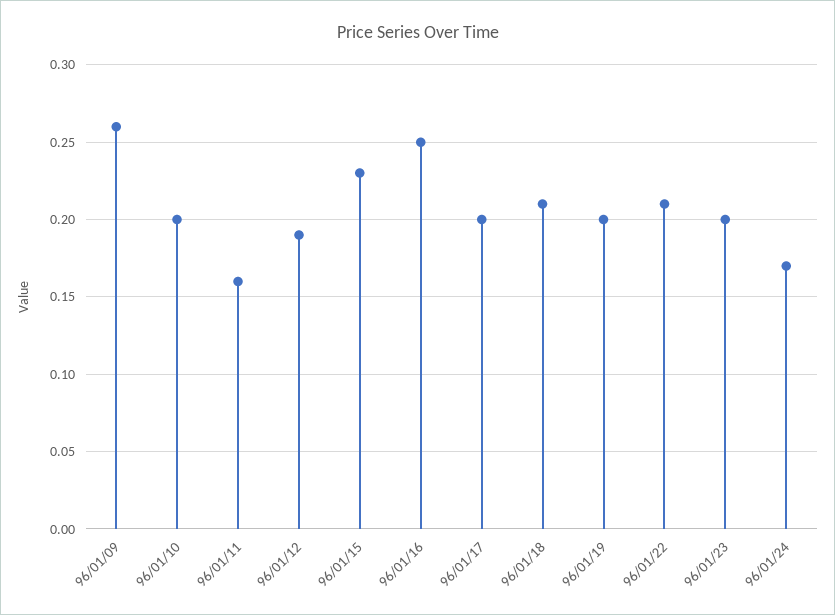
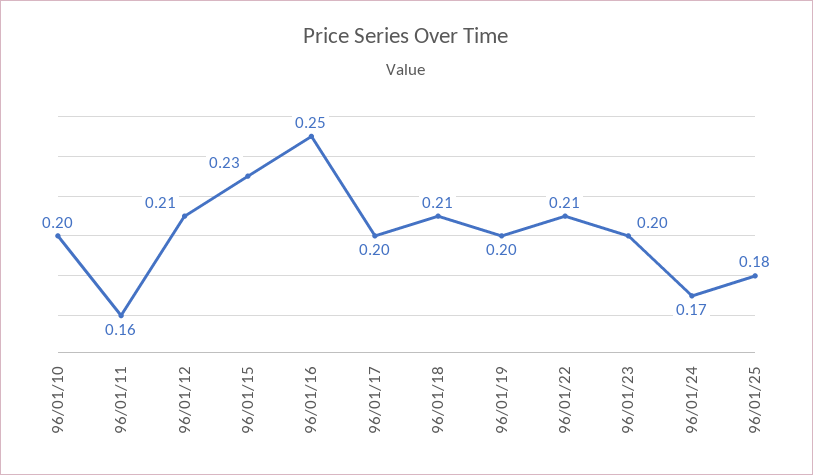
96/01/09: 0.26 -> none
96/01/12: 0.19 -> 0.21
96/01/25: none -> 0.18

